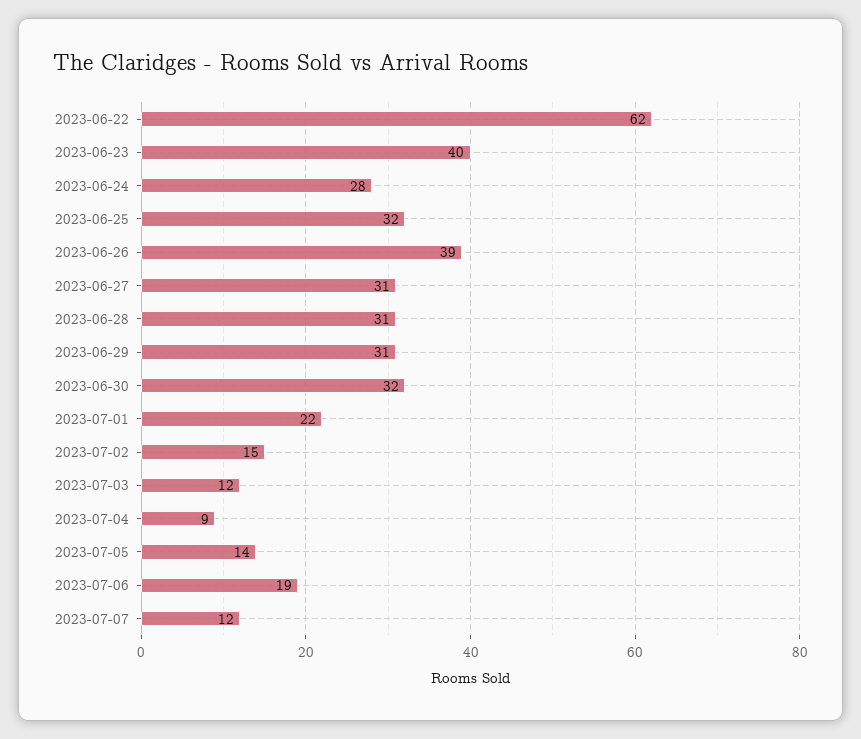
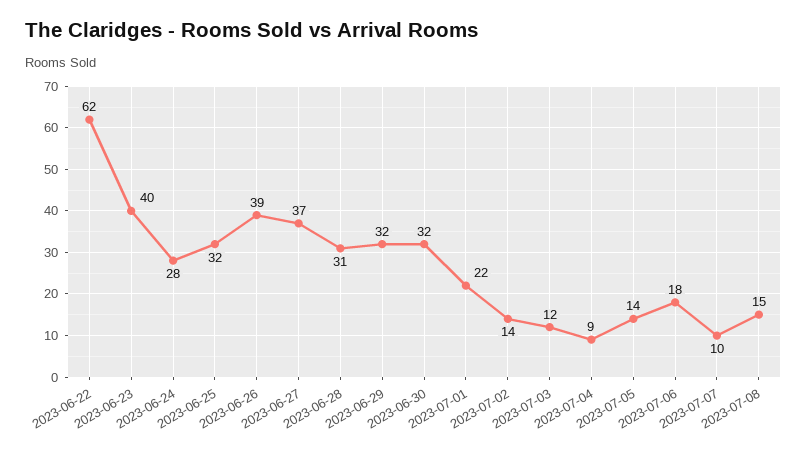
2023-06-27: 31 -> 37
2023-06-29: 31 -> 32
2023-07-02: 15 -> 14
2023-07-06: 19 -> 18
2023-07-07: 12 -> 10
2023-07-08: none -> 15

